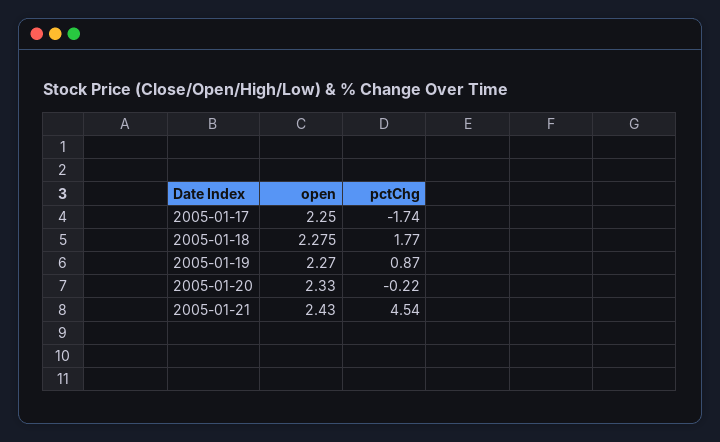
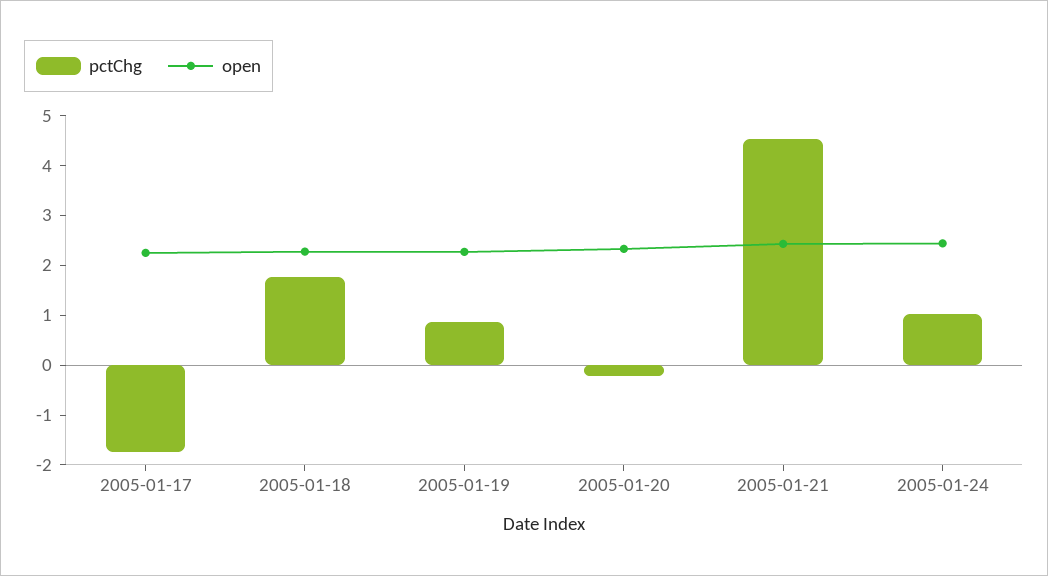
pctChg, 2005-01-24: none -> 1
open, 2005-01-24: none -> 2.4

